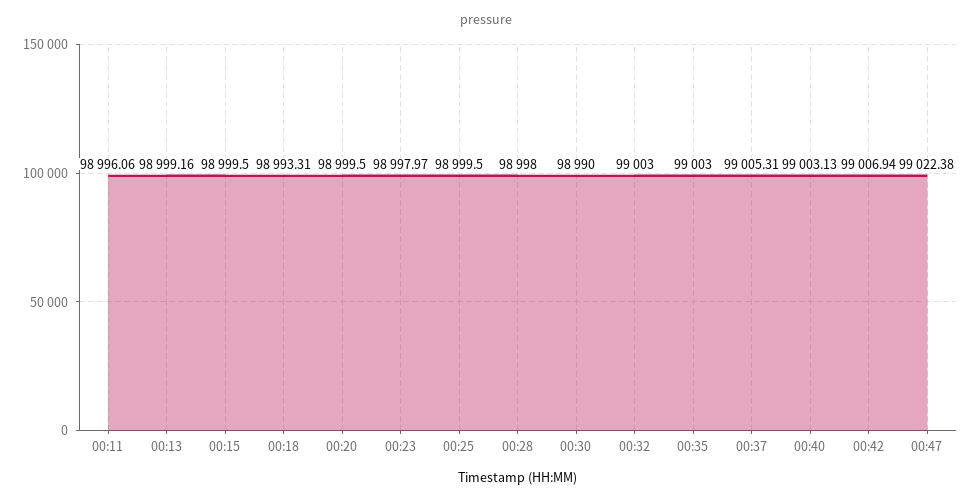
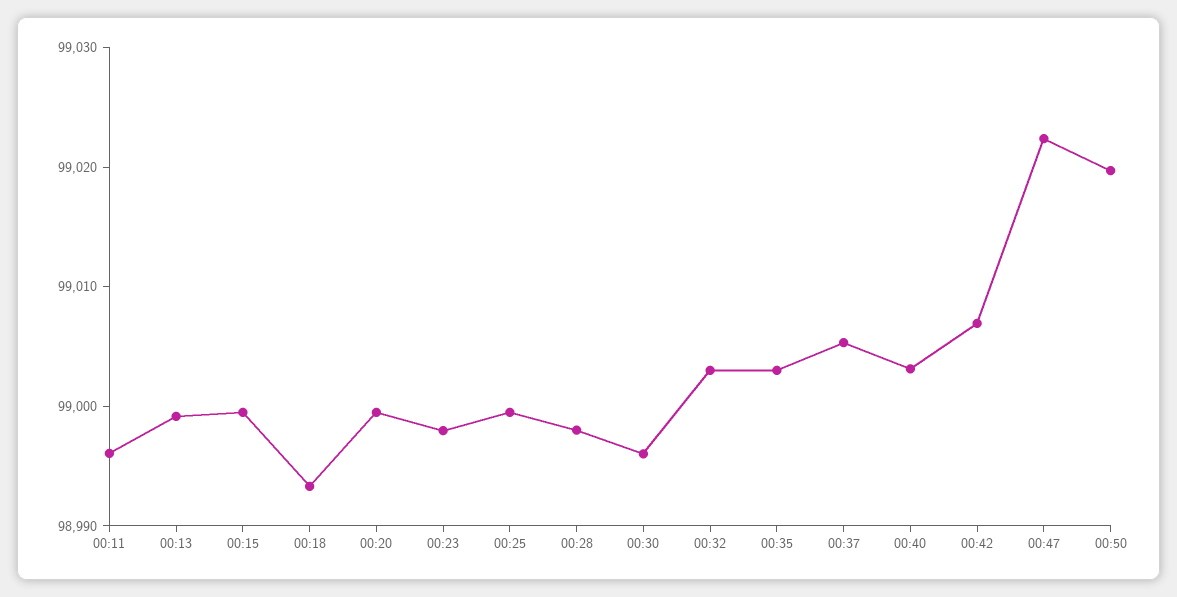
00:30: 98990 -> 98996
00:50: none -> 99020

